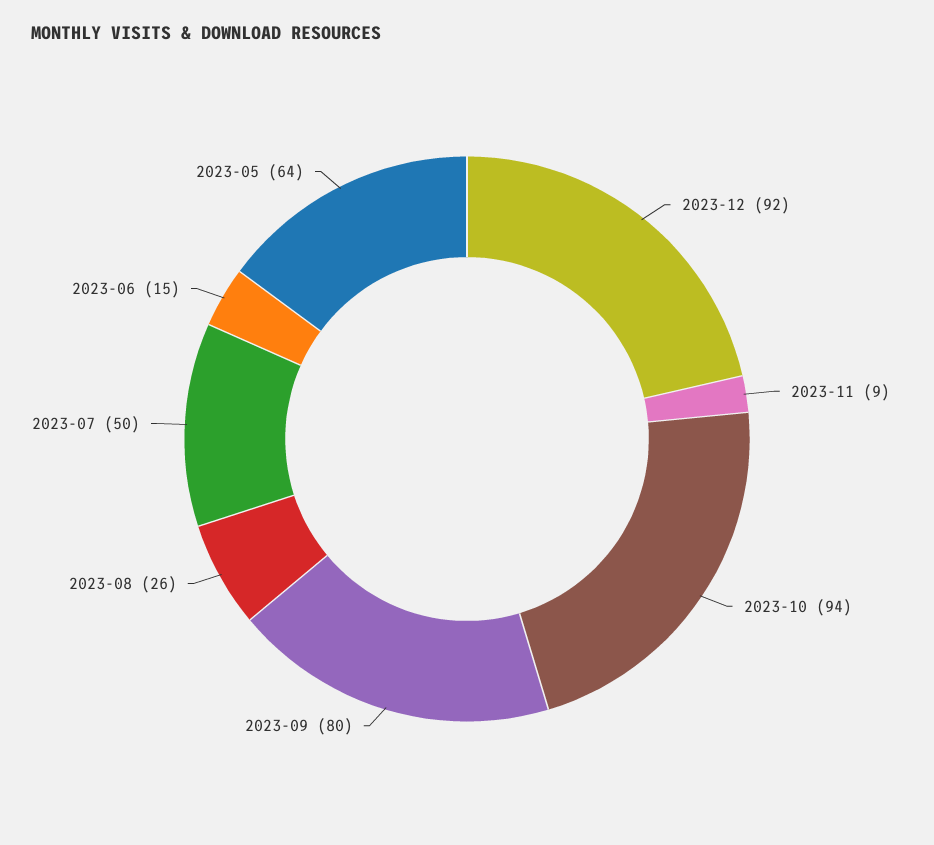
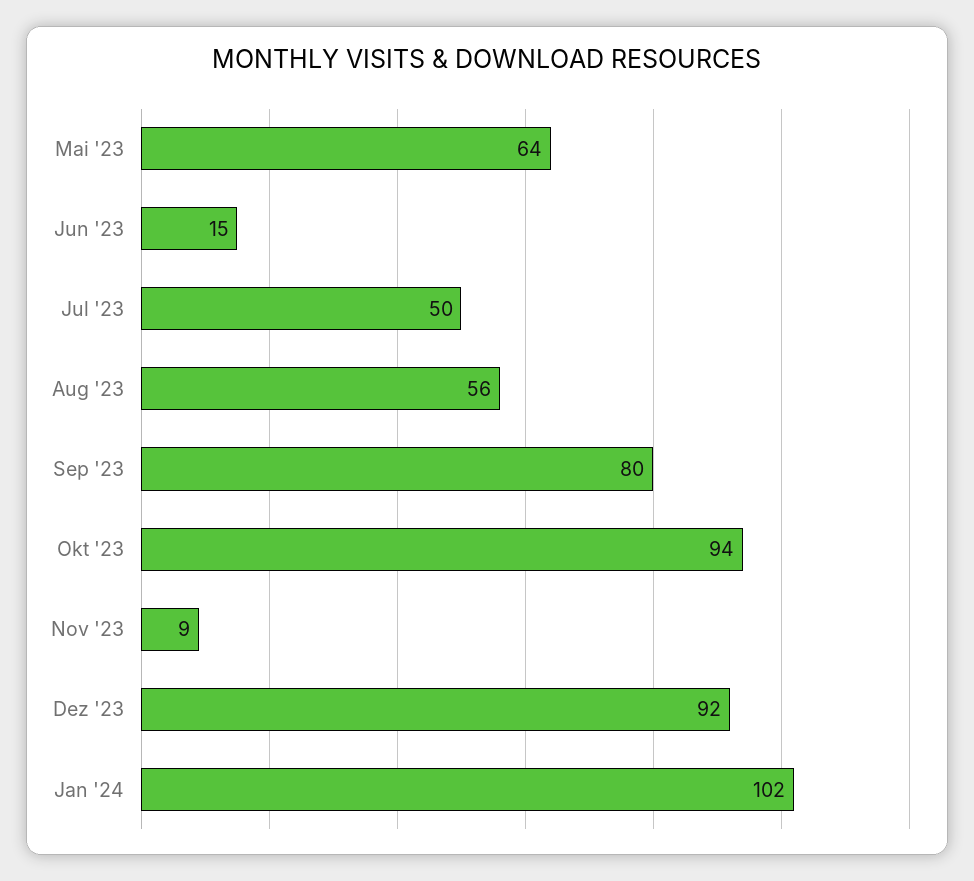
2023-08: 26 -> 56
Jan '24: none -> 102

